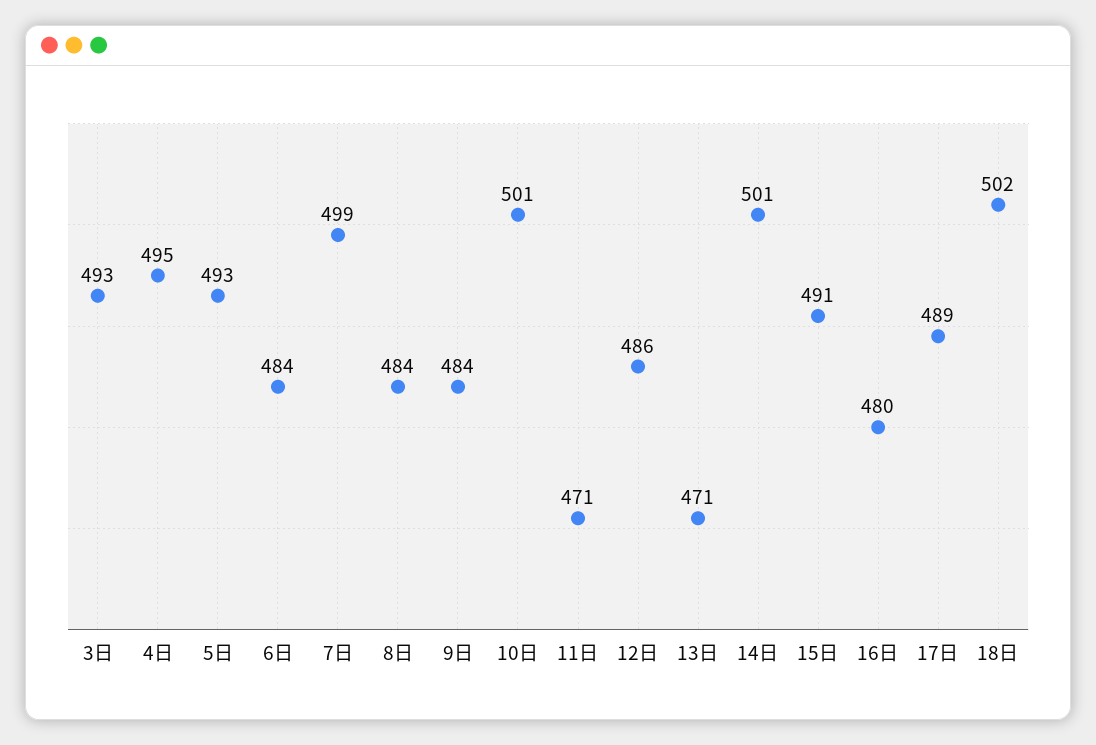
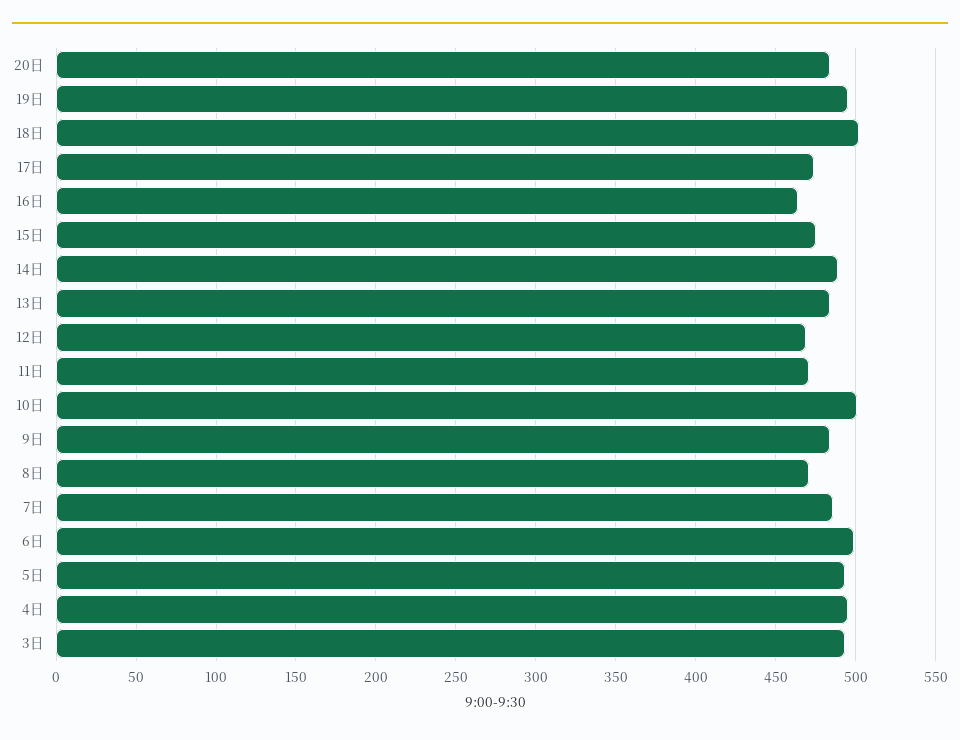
6日: 484 -> 500
7日: 499 -> 485
8日: 484 -> 470
12日: 486 -> 470
13日: 471 -> 485
14日: 501 -> 490
15日: 491 -> 475
16日: 480 -> 465
17日: 489 -> 475
20日: none -> 485
19日: none -> 495

